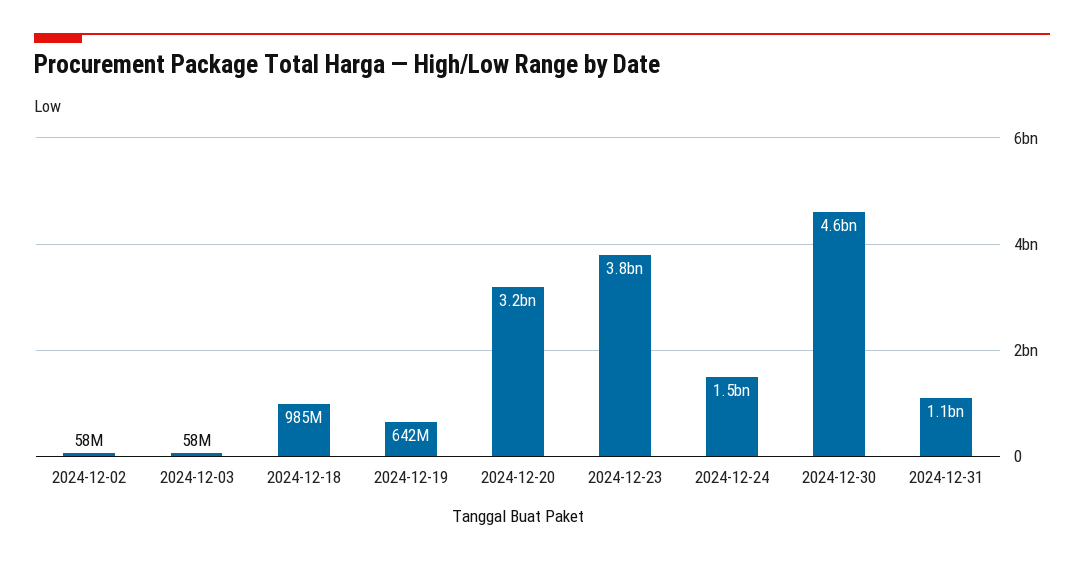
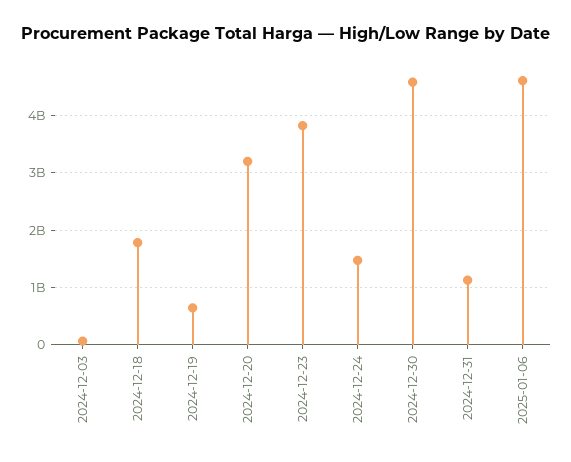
2024-12-02: 58000000 -> none
2024-12-18: 985000000 -> 1800000000
2025-01-06: none -> 4600000000

